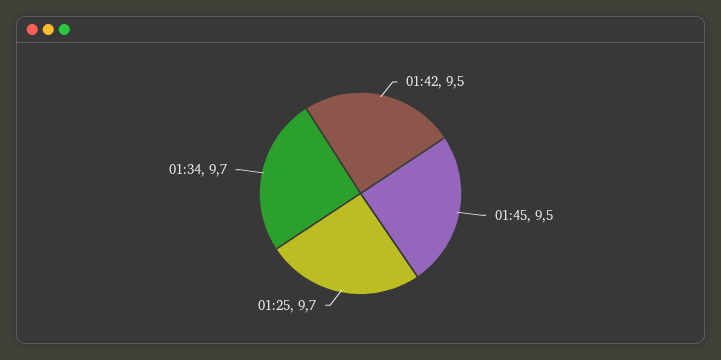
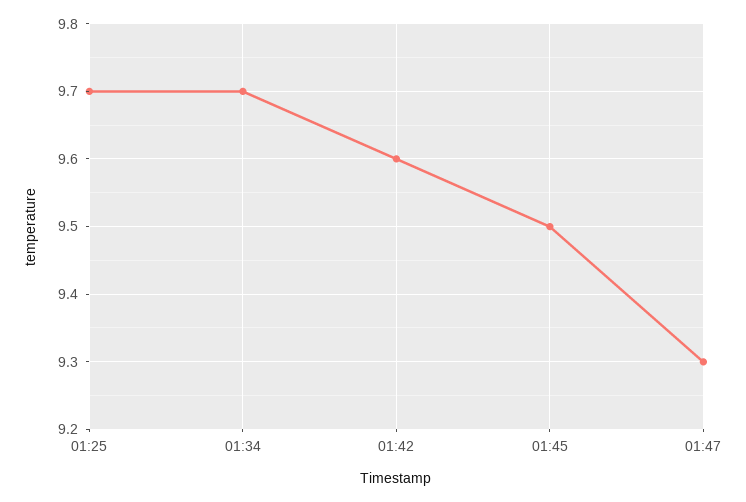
01:42: 9.5 -> 9.6
01:47: none -> 9.3

